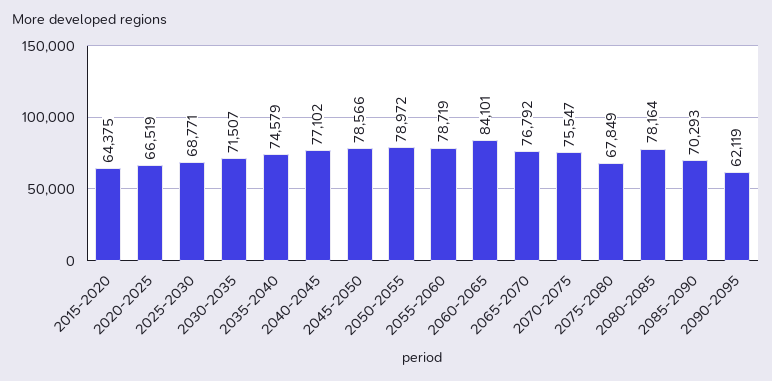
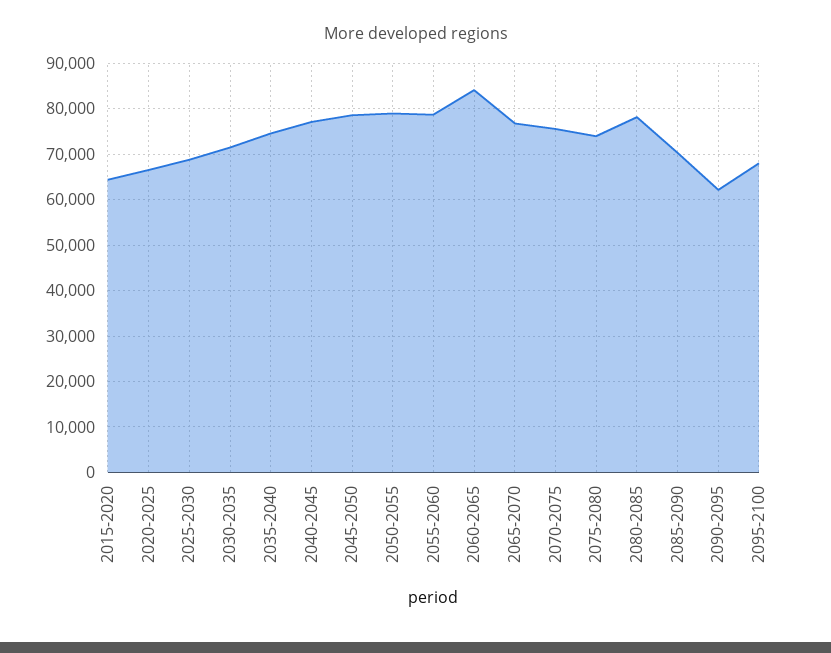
2075-2080: 67849 -> 74000
2095-2100: none -> 68000

